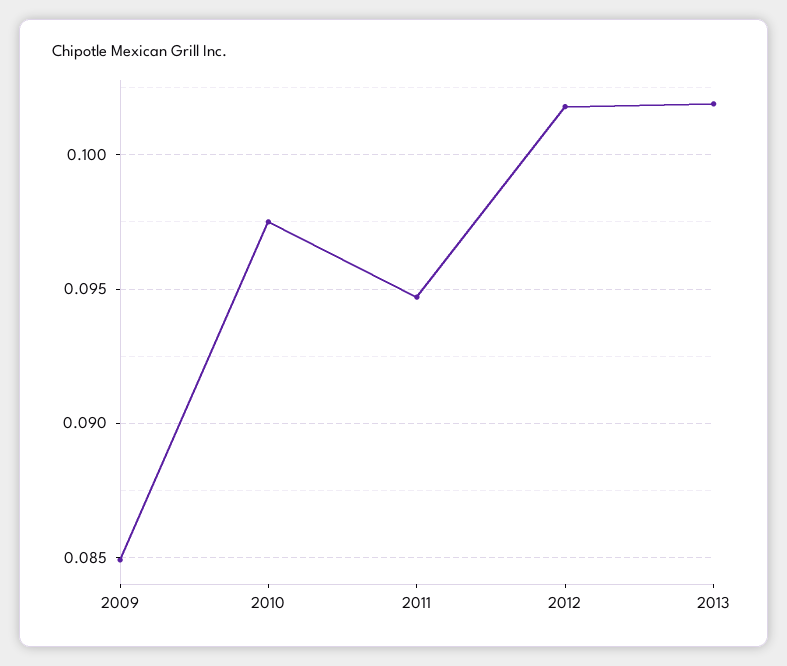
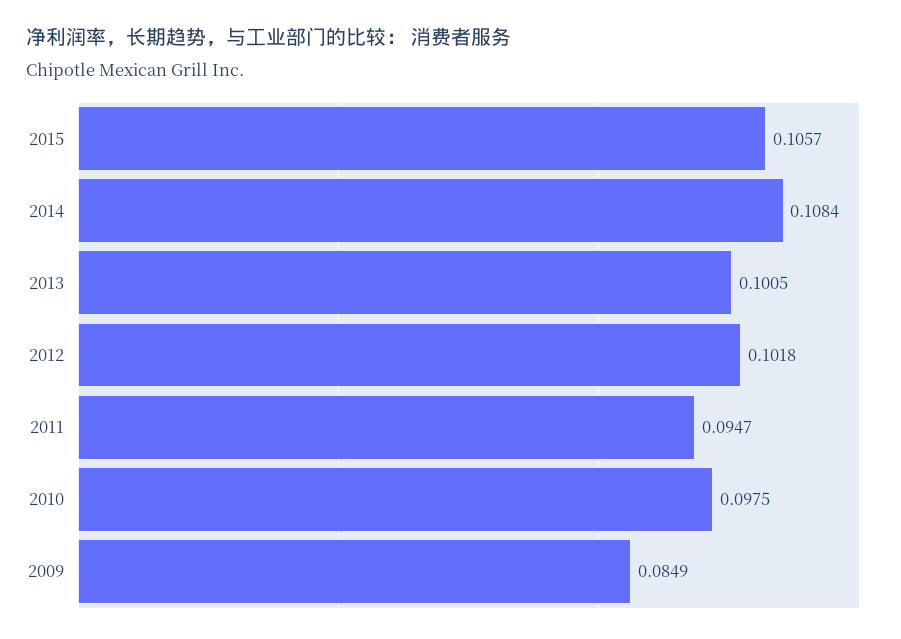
2013: 0.102 -> 0.1005
2015: none -> 0.1057
2014: none -> 0.1084

